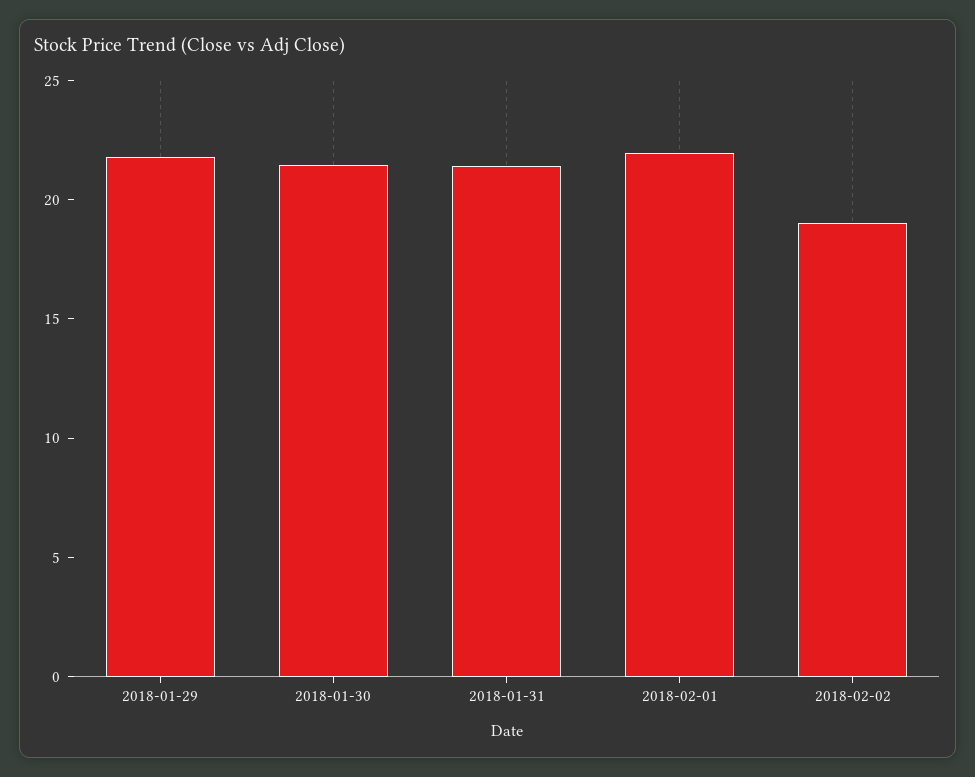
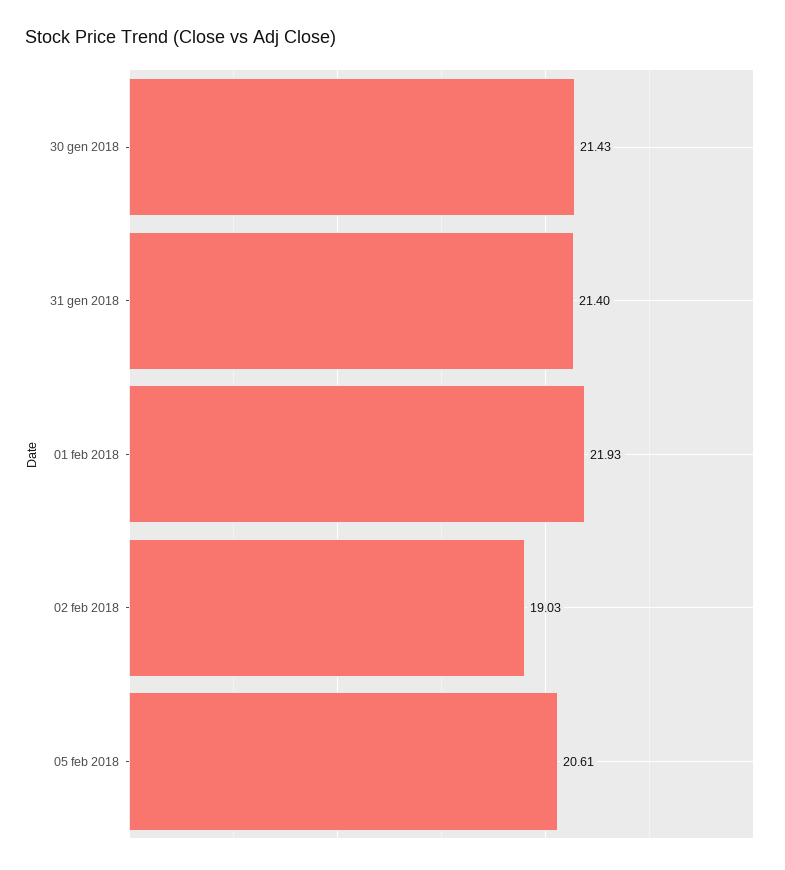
2018-01-29: 22 -> none
05 feb 2018: none -> 20.61

